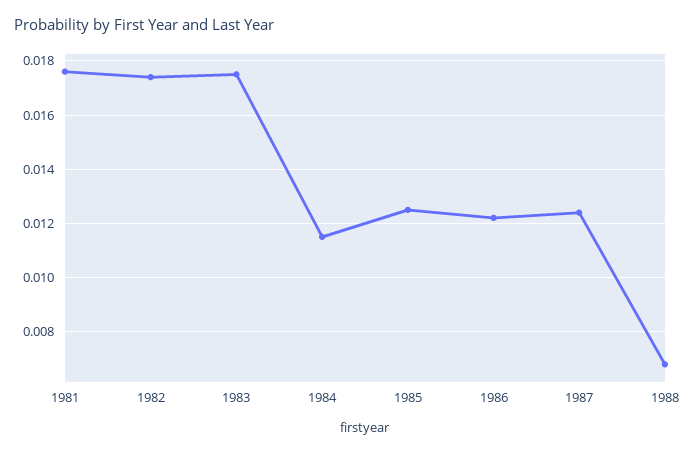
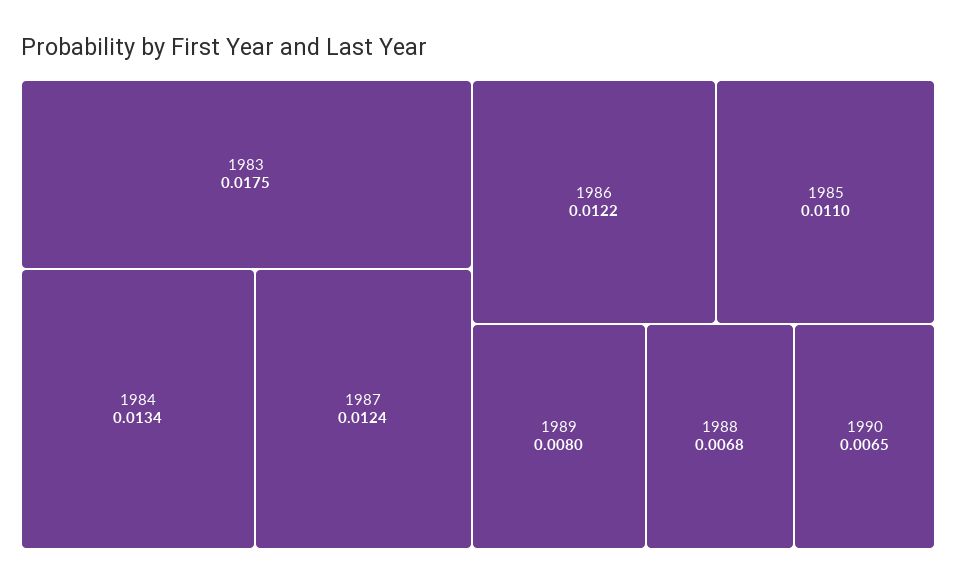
1981: 0.0175 -> none
1982: 0.0175 -> none
1984: 0.0115 -> 0.0134
1985: 0.0125 -> 0.011
1989: none -> 0.008
1990: none -> 0.0065

